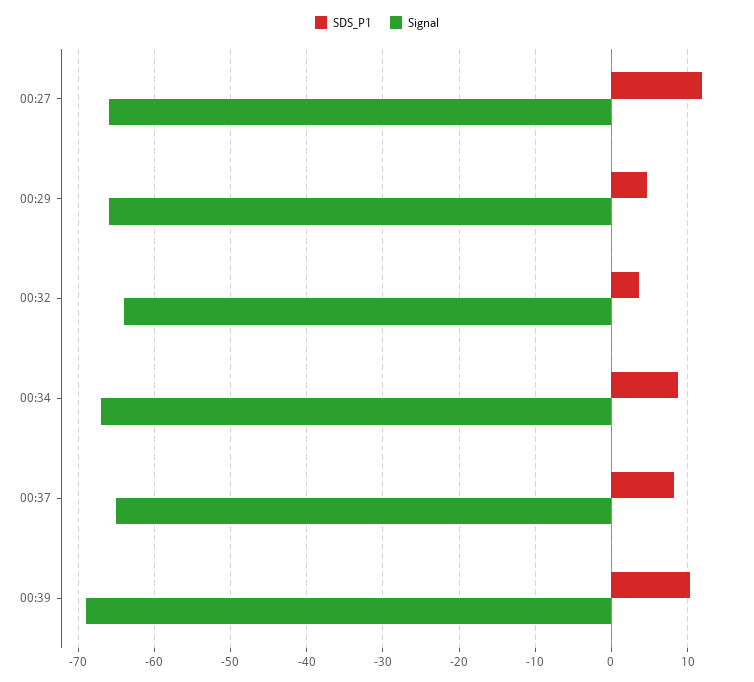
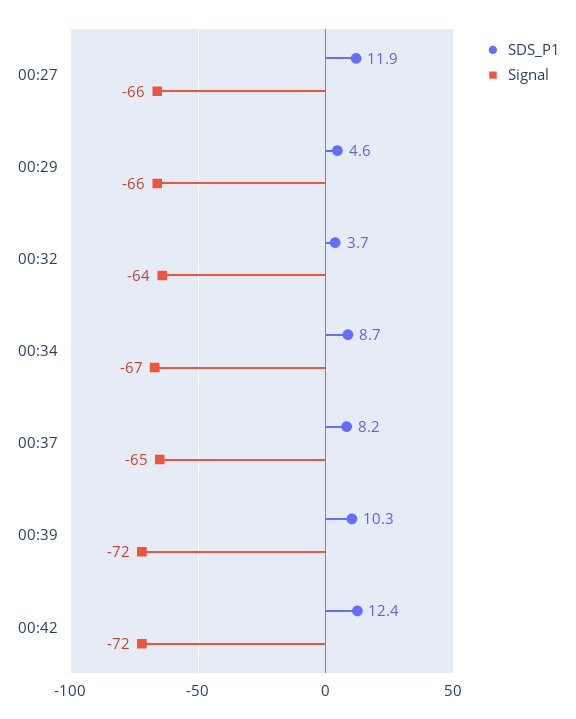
Signal, 00:39: -69 -> -72
SDS_P1, 00:42: none -> 12.4
Signal, 00:42: none -> -72

